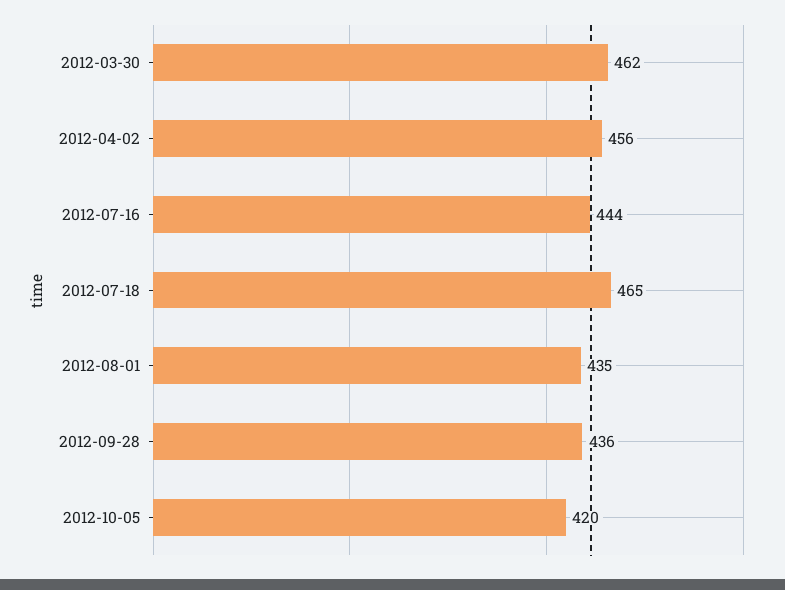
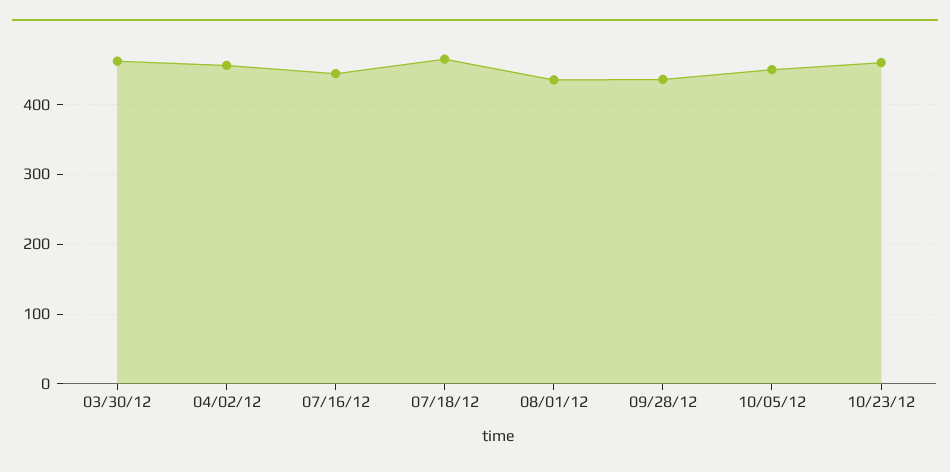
2012-10-05: 420 -> 450
10/23/12: none -> 460

